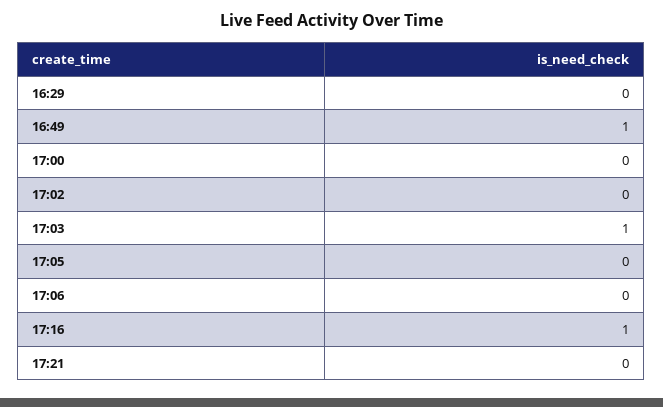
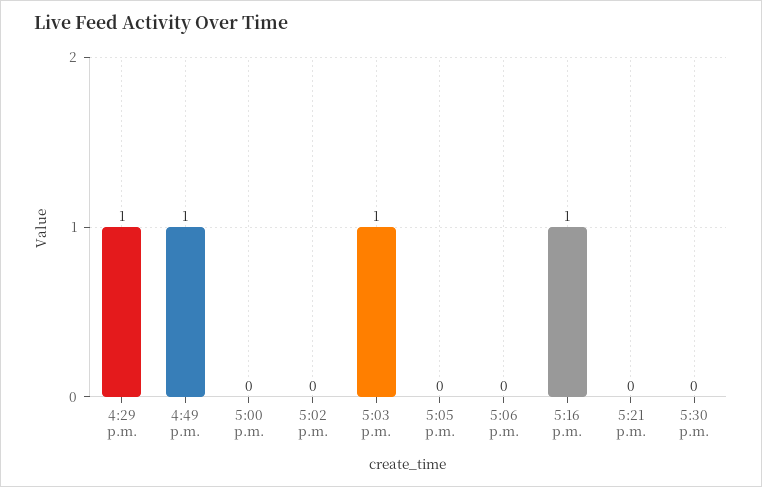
16:29: 0 -> 1
5:30 p.m.: none -> 0

